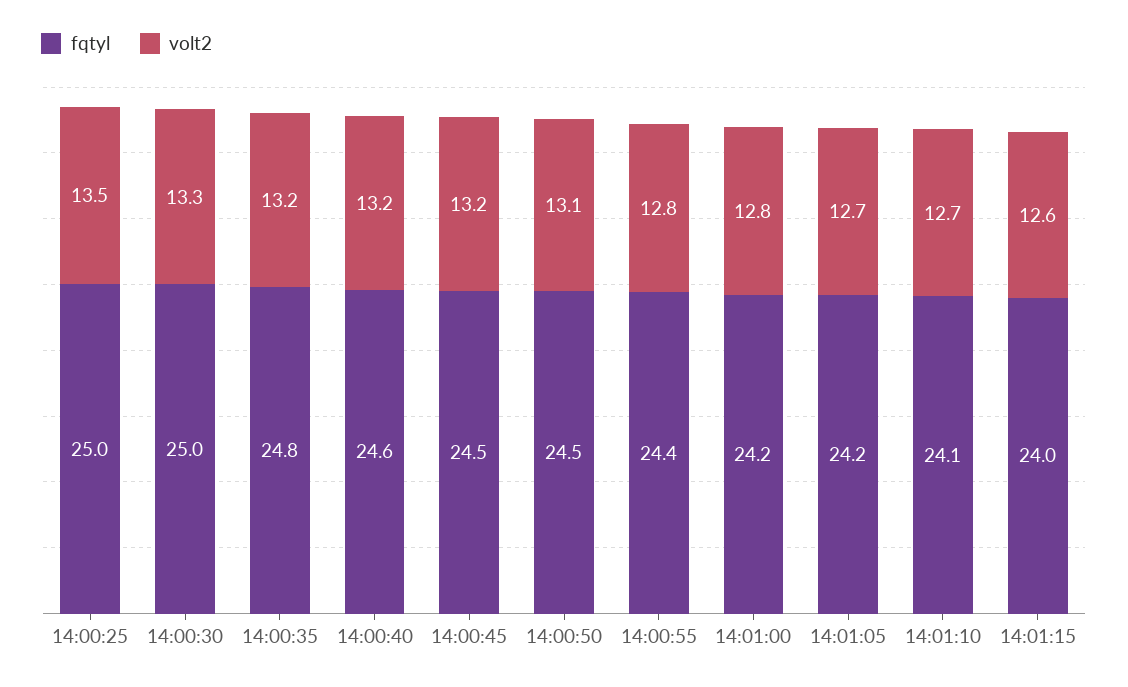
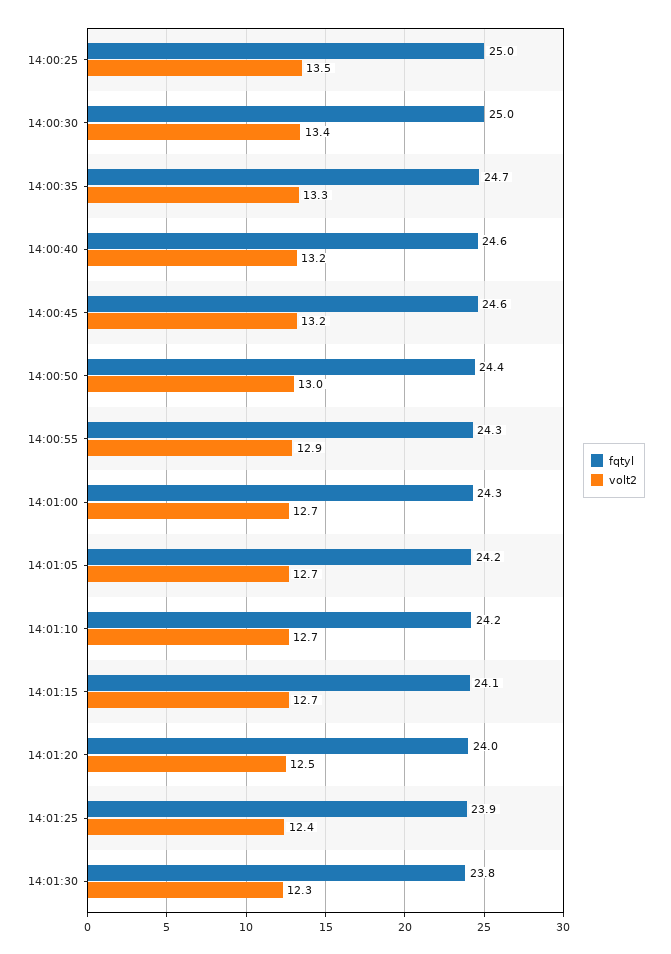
volt2, 14:00:30: 13.3 -> 13.4
fqtyl, 14:00:35: 24.8 -> 24.7
volt2, 14:00:35: 13.2 -> 13.3
fqtyl, 14:00:45: 24.5 -> 24.6
fqtyl, 14:00:50: 24.5 -> 24.4
volt2, 14:00:50: 13.1 -> 13
fqtyl, 14:00:55: 24.4 -> 24.3
volt2, 14:00:55: 12.8 -> 12.9
fqtyl, 14:01:00: 24.2 -> 24.3
volt2, 14:01:00: 12.8 -> 12.7
fqtyl, 14:01:10: 24.1 -> 24.2
fqtyl, 14:01:15: 24 -> 24.1
volt2, 14:01:15: 12.6 -> 12.7
fqtyl, 14:01:20: none -> 24
volt2, 14:01:20: none -> 12.5
fqtyl, 14:01:25: none -> 23.9
volt2, 14:01:25: none -> 12.4
fqtyl, 14:01:30: none -> 23.8
volt2, 14:01:30: none -> 12.3

